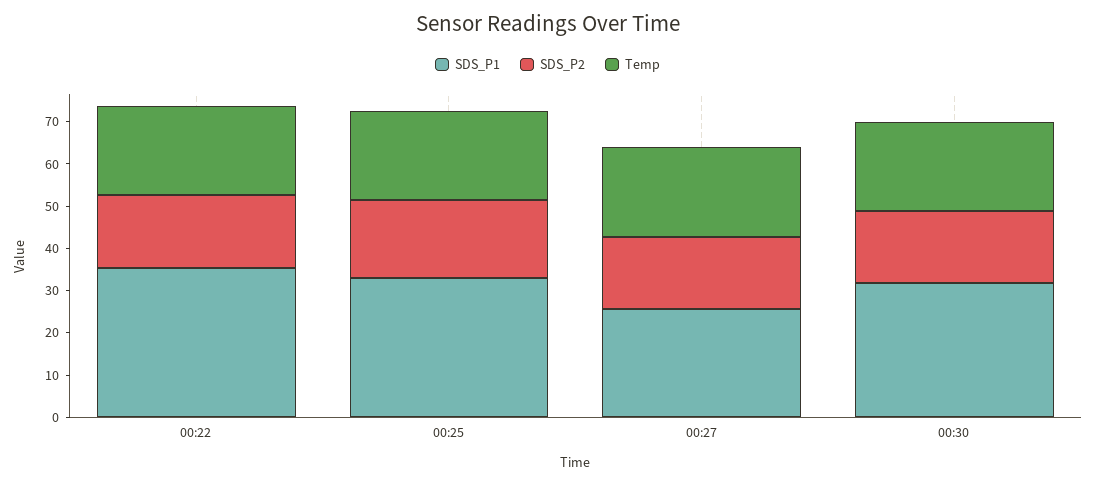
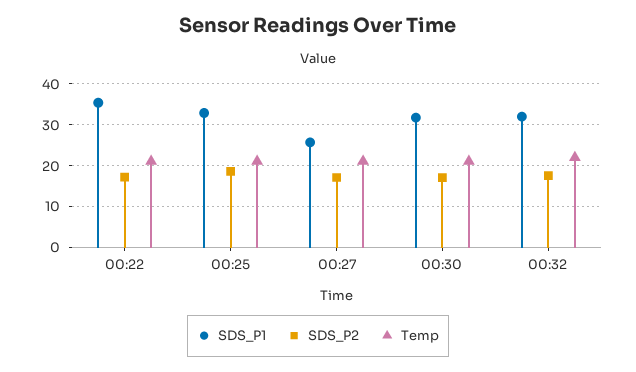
SDS_P1, 00:32: none -> 32
SDS_P2, 00:32: none -> 18
Temp, 00:32: none -> 22

